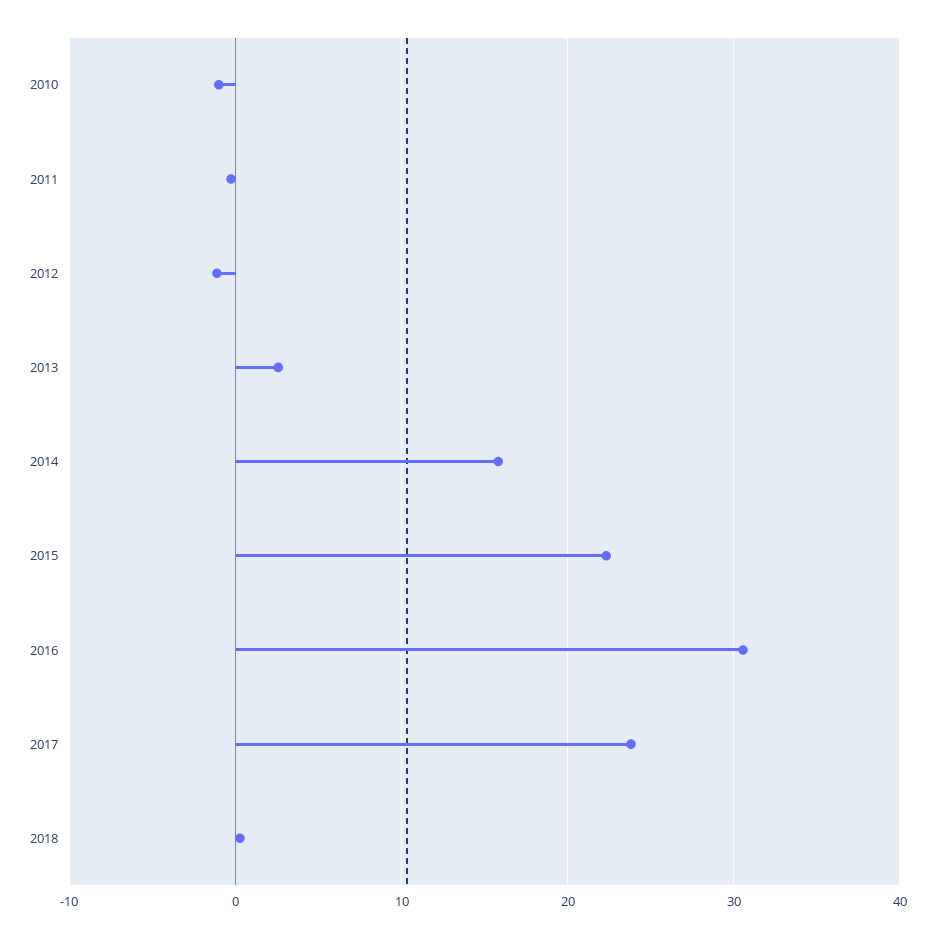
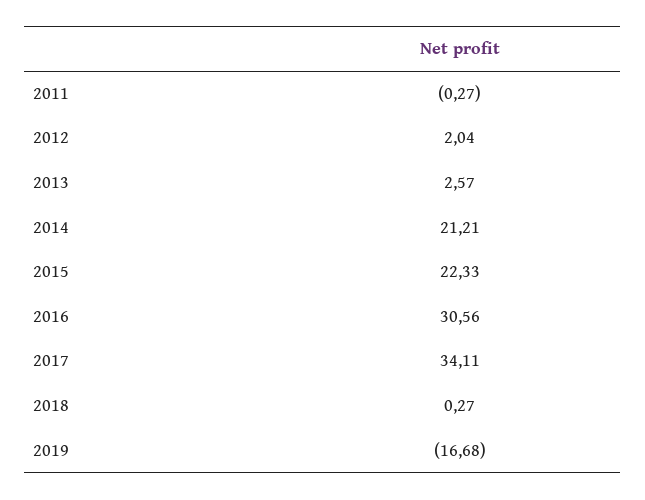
2010: -1 -> none
2012: -1 -> 2.04
2014: 16 -> 21.21
2017: 24 -> 34.11
2019: none -> -16.68

